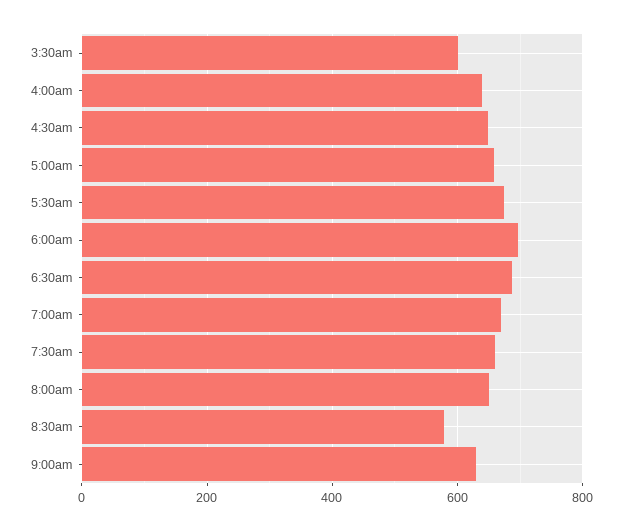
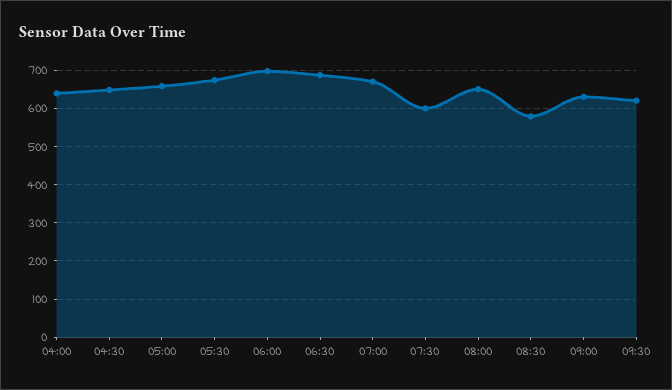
3:30am: 600 -> none
7:30am: 660 -> 600
09:30: none -> 620

